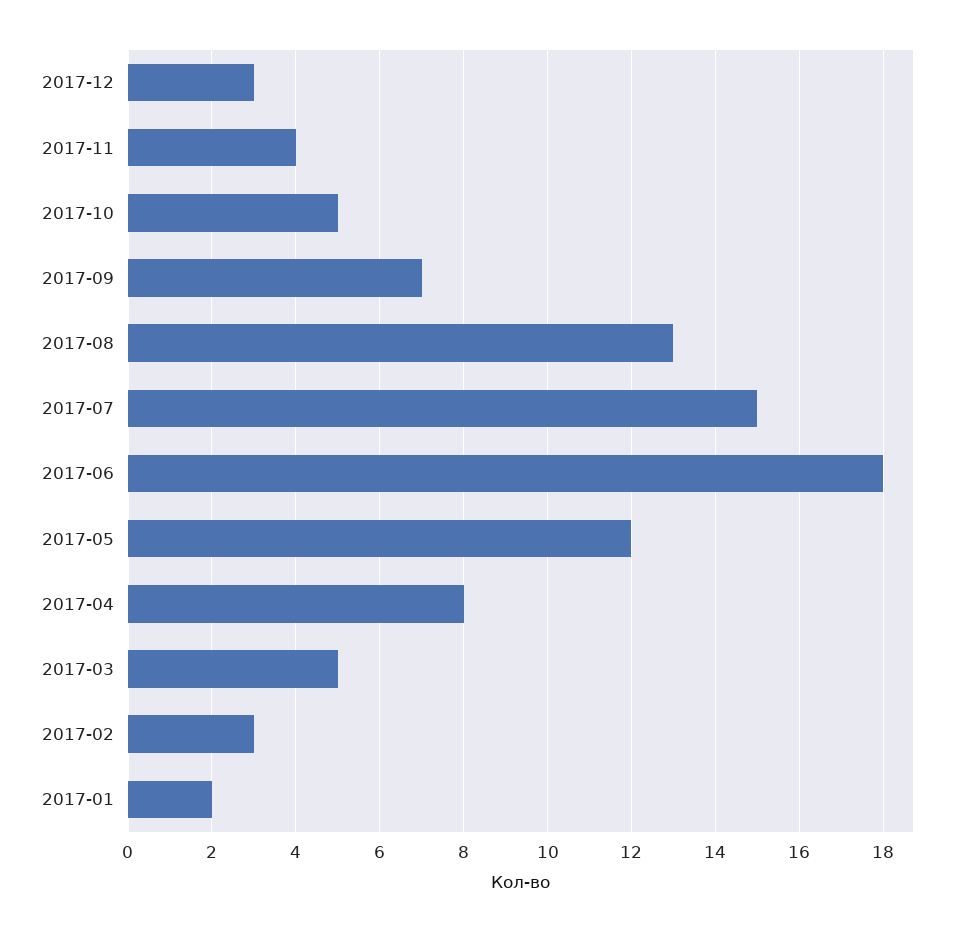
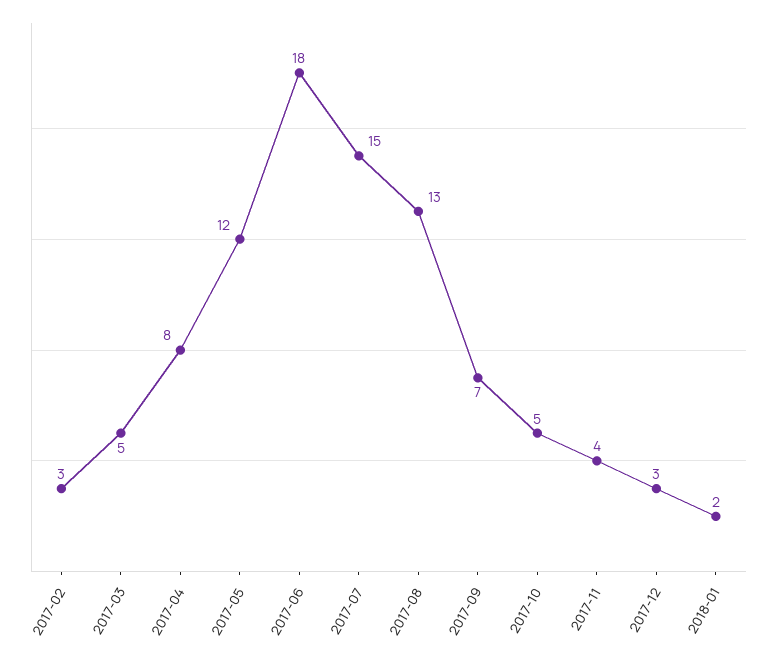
2017-01: 2 -> none
2018-01: none -> 2

